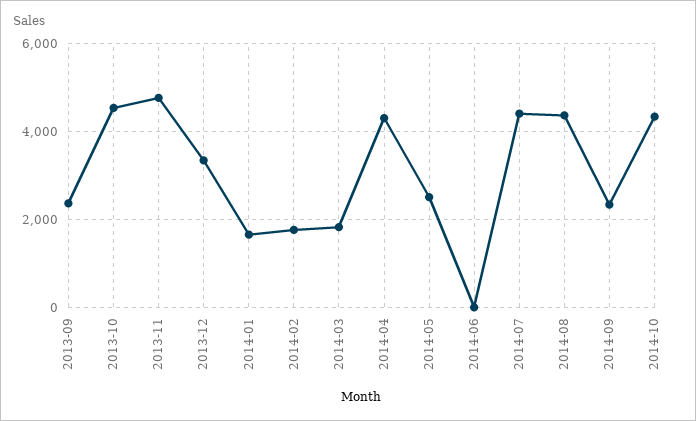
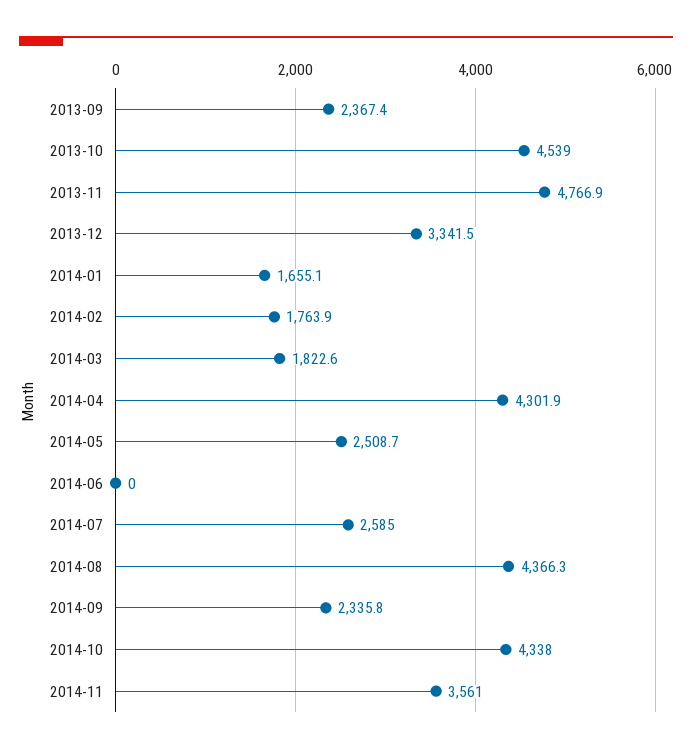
2014-07: 4400 -> 2585
2014-11: none -> 3561

